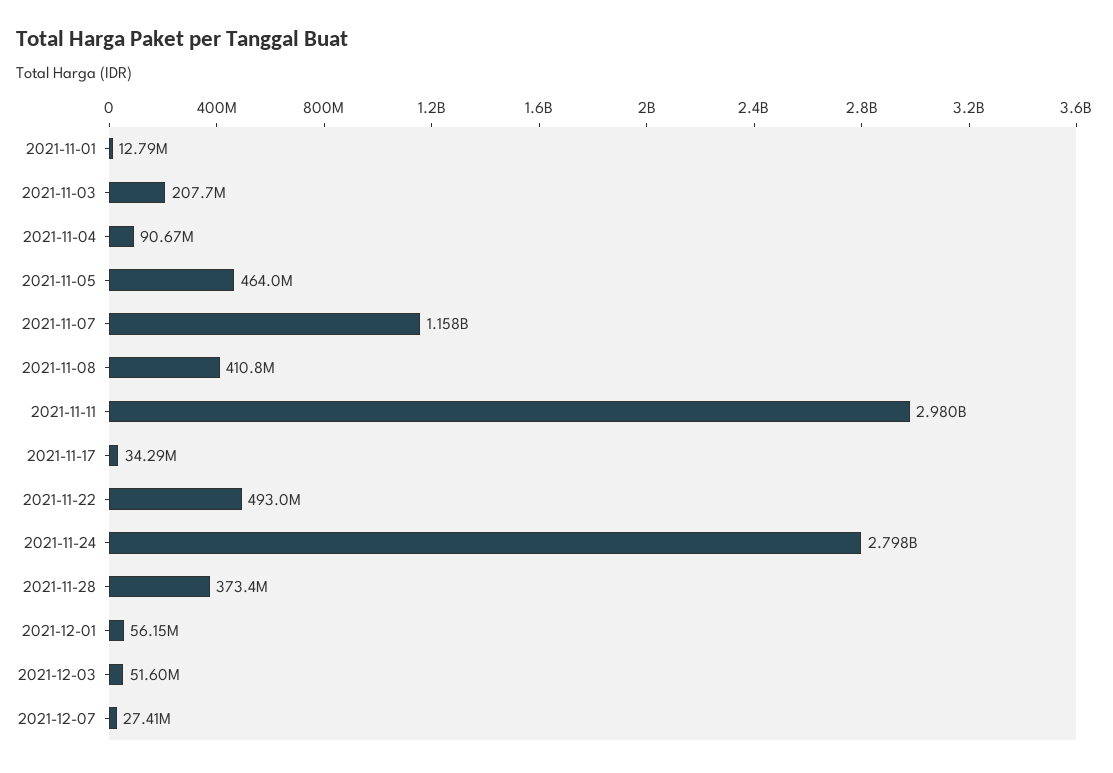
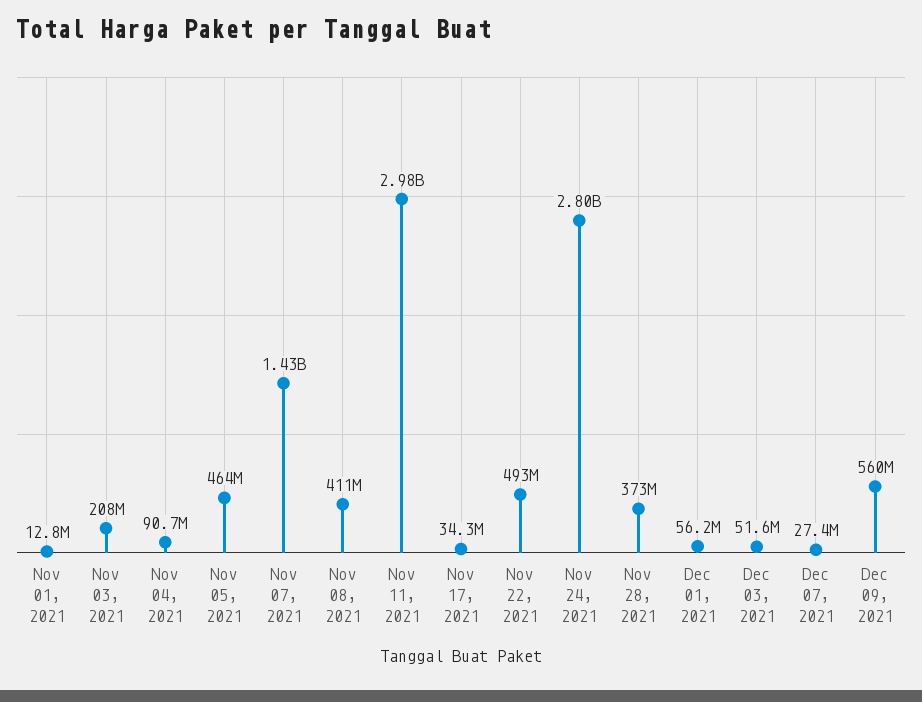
2021-11-07: 1158000000 -> 1430000000
Dec 09, 2021: none -> 560000000

